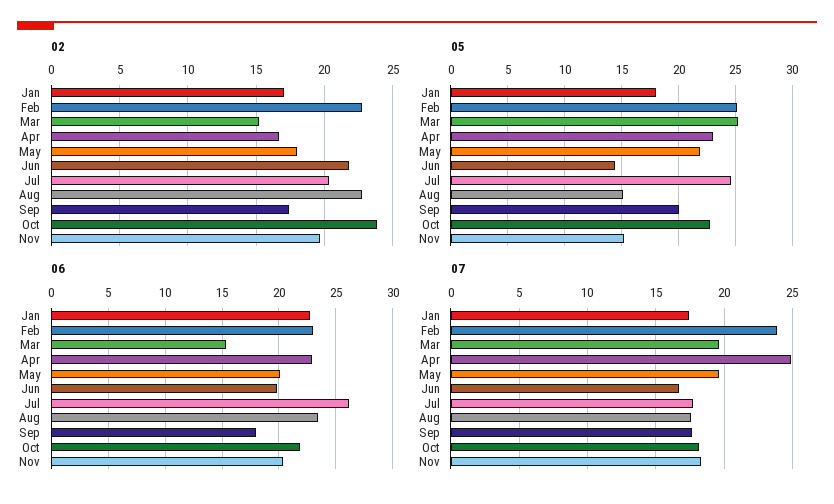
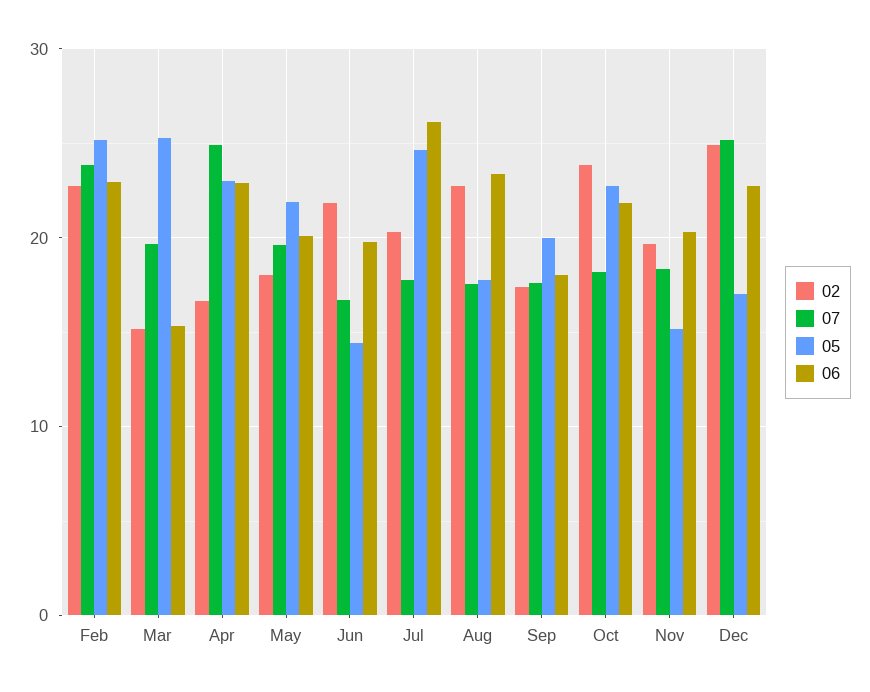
02, Jan: 17 -> none
05, Jan: 18 -> none
05, Aug: 15 -> 18
06, Jan: 23 -> none
07, Jan: 17.5 -> none
02, Dec: none -> 25
07, Dec: none -> 25
05, Dec: none -> 17
06, Dec: none -> 23

